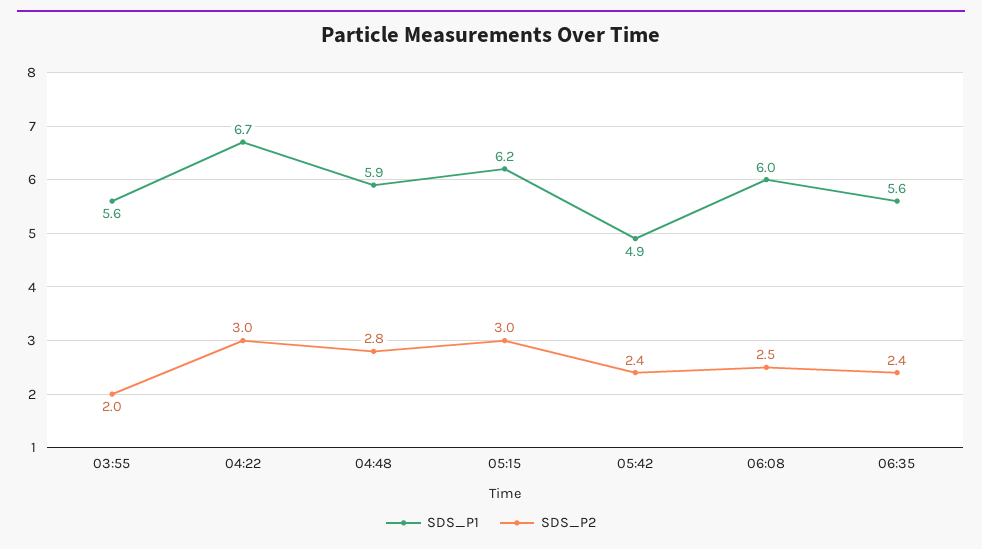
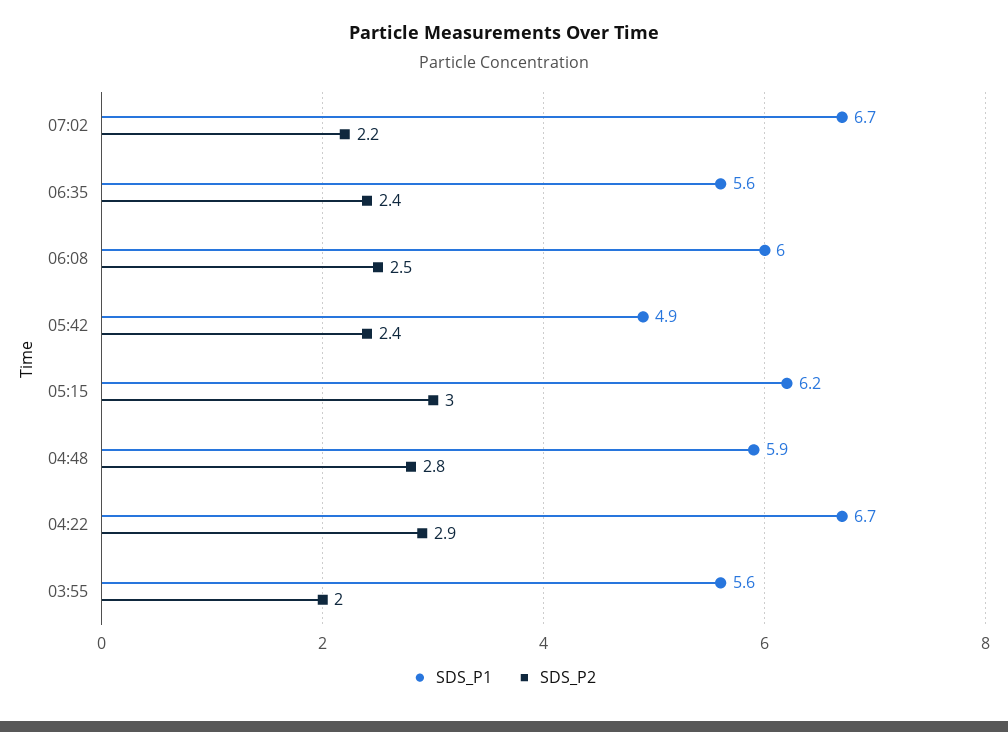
SDS_P2, 04:22: 3 -> 2.9
SDS_P1, 07:02: none -> 6.7
SDS_P2, 07:02: none -> 2.2

